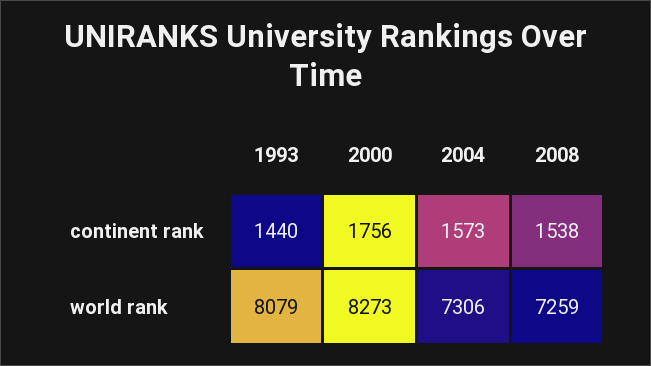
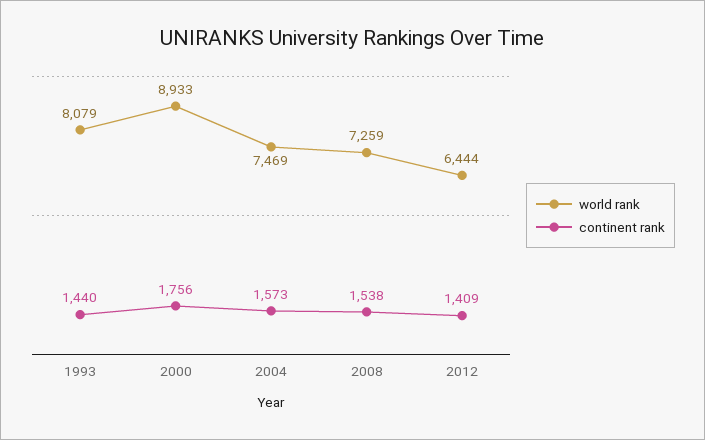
world rank, 2000: 8273 -> 8933
world rank, 2004: 7306 -> 7469
world rank, 2012: none -> 6444
continent rank, 2012: none -> 1409

